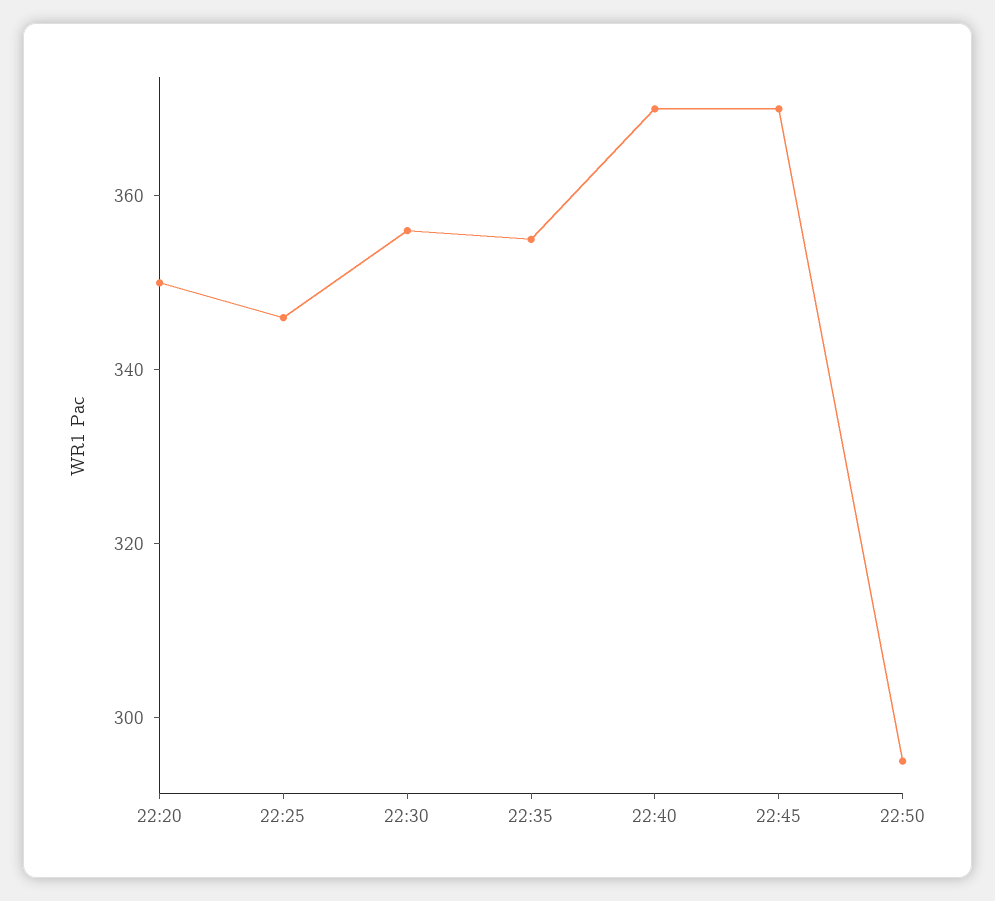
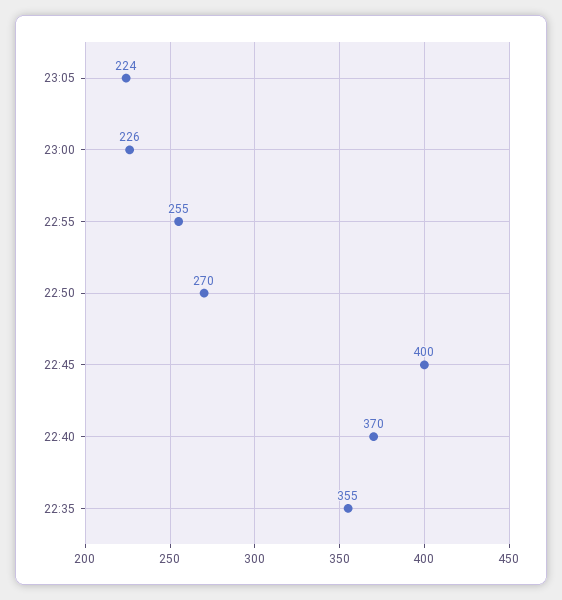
22:20: 350 -> none
22:25: 345 -> none
22:30: 355 -> none
22:45: 370 -> 400
22:50: 295 -> 270
23:05: none -> 224
23:00: none -> 226
22:55: none -> 255

